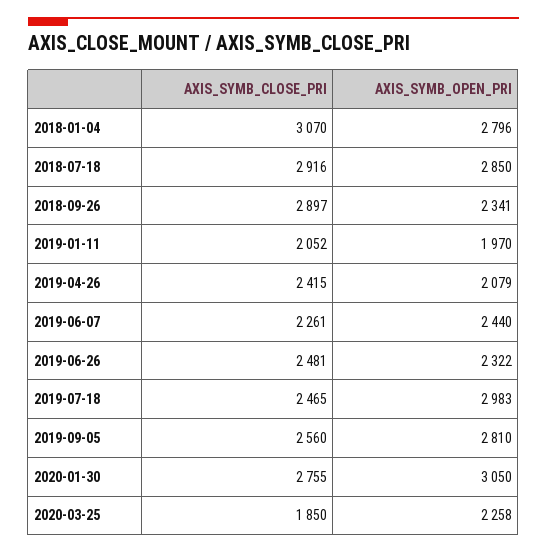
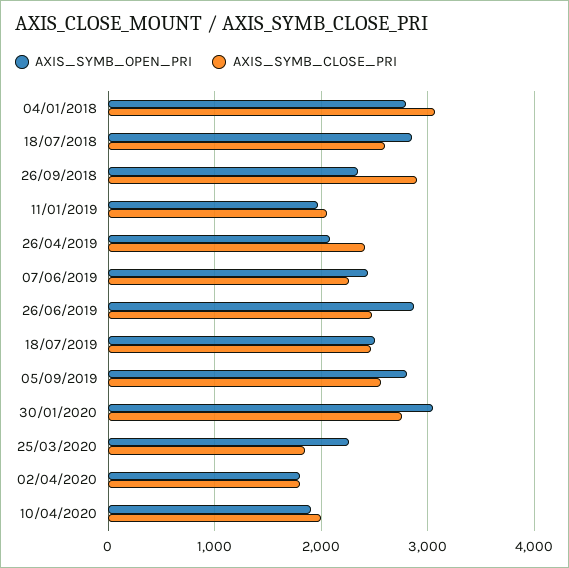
AXIS_SYMB_CLOSE_PRI, 2018-07-18: 2916 -> 2600
AXIS_SYMB_OPEN_PRI, 2019-06-26: 2322 -> 2900
AXIS_SYMB_OPEN_PRI, 2019-07-18: 2983 -> 2500
AXIS_SYMB_OPEN_PRI, 02/04/2020: none -> 1800
AXIS_SYMB_CLOSE_PRI, 02/04/2020: none -> 1800
AXIS_SYMB_OPEN_PRI, 10/04/2020: none -> 1900
AXIS_SYMB_CLOSE_PRI, 10/04/2020: none -> 2000

